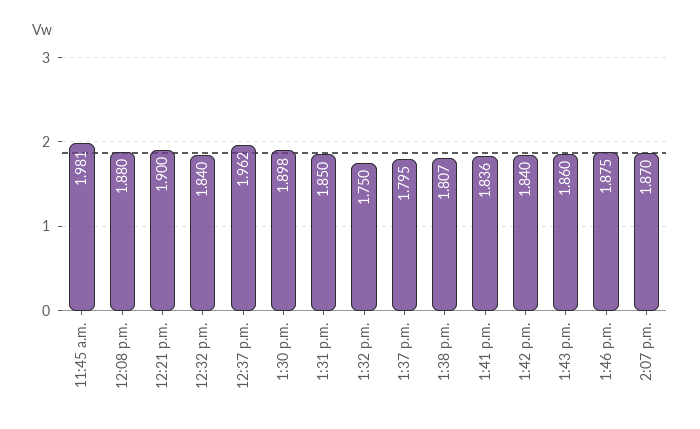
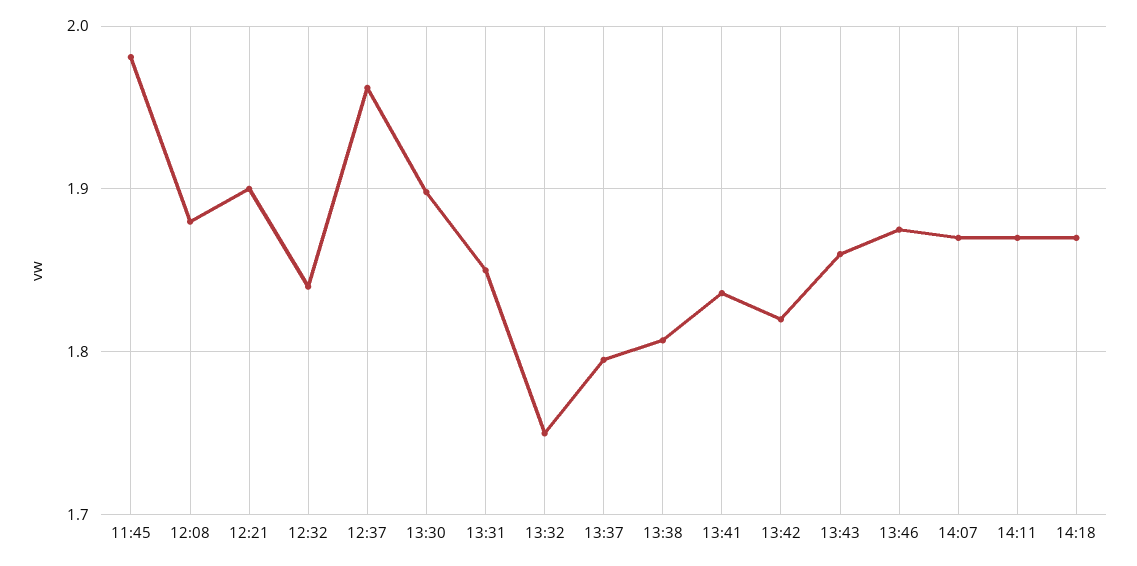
1:42 p.m.: 1.84 -> 1.82
14:11: none -> 1.87
14:18: none -> 1.87

